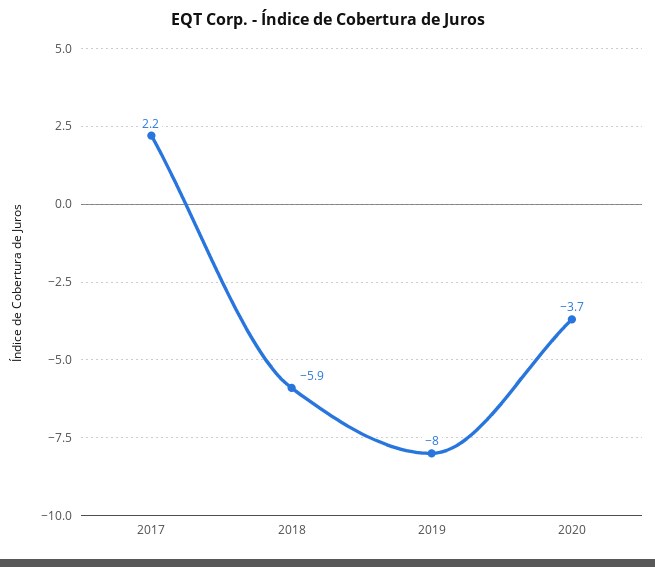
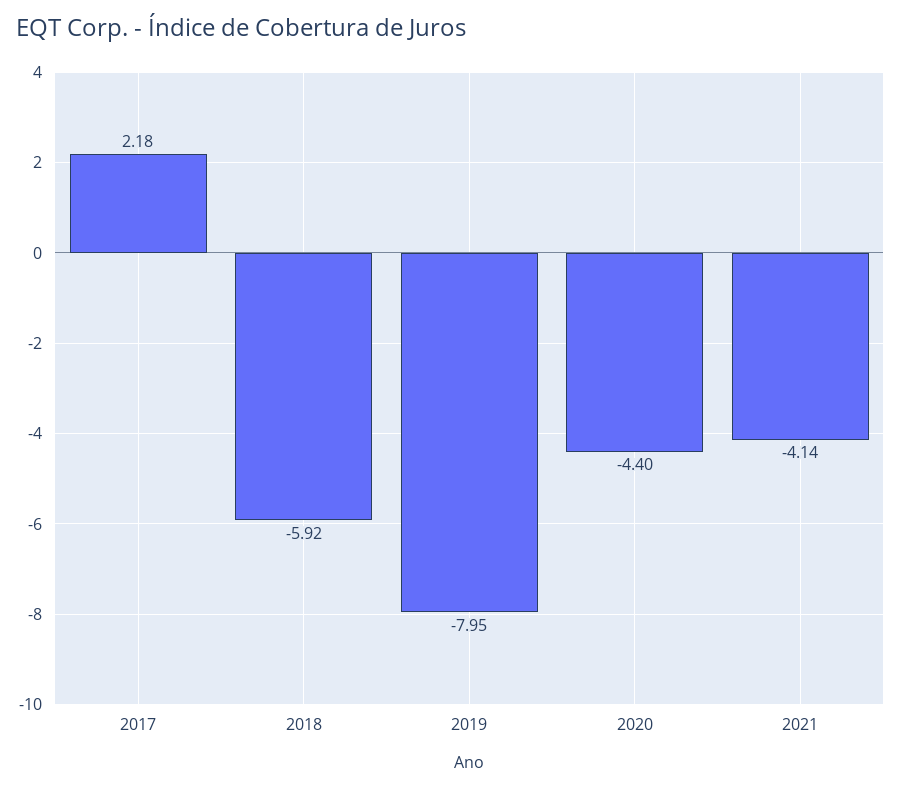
2020: -3.7 -> -4.4
2021: none -> -4.14

